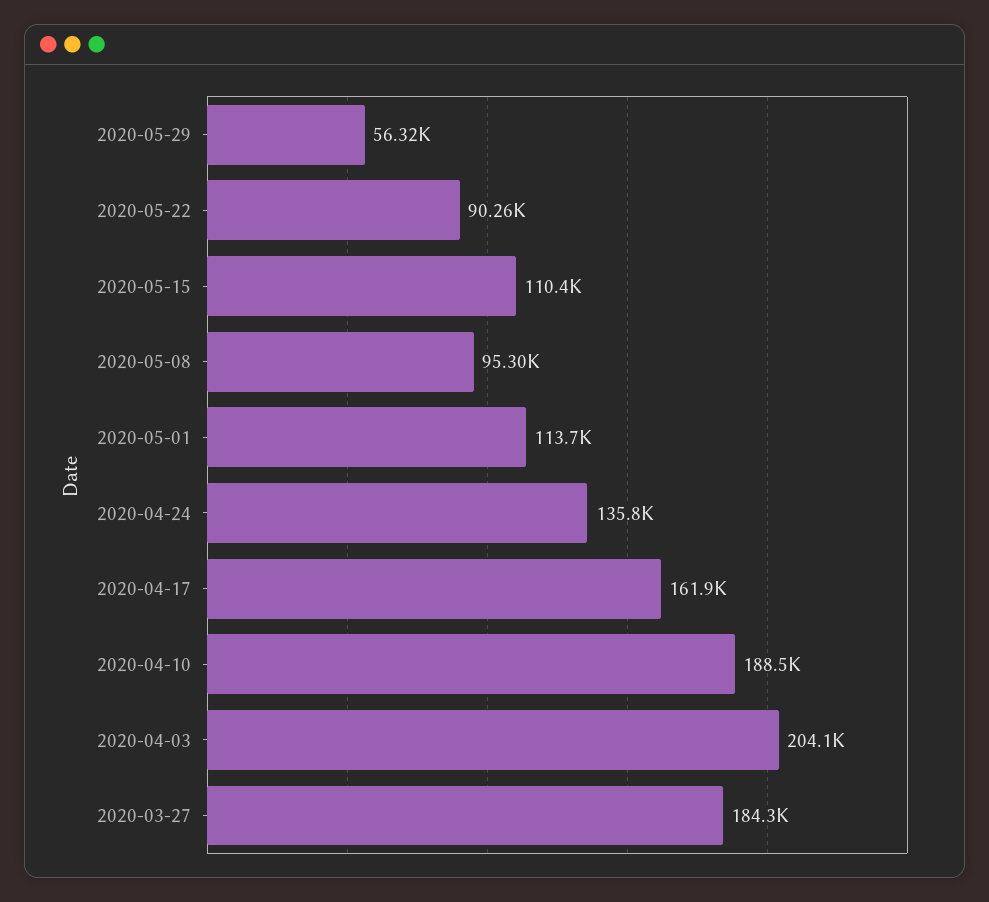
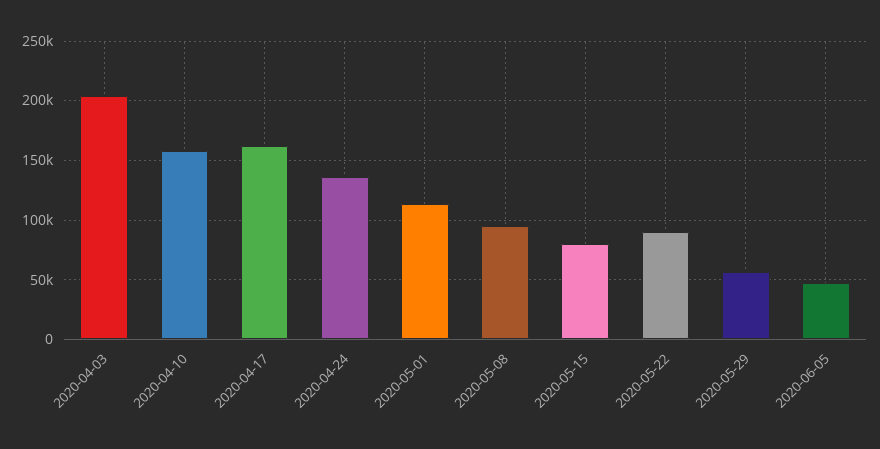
2020-05-15: 110400 -> 80000
2020-04-10: 188500 -> 160000
2020-03-27: 184300 -> none
2020-06-05: none -> 50000

